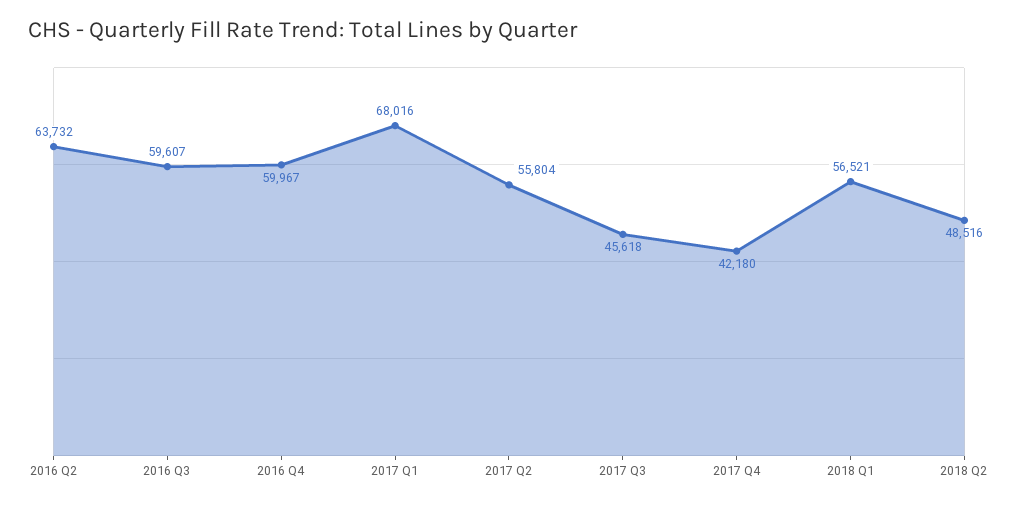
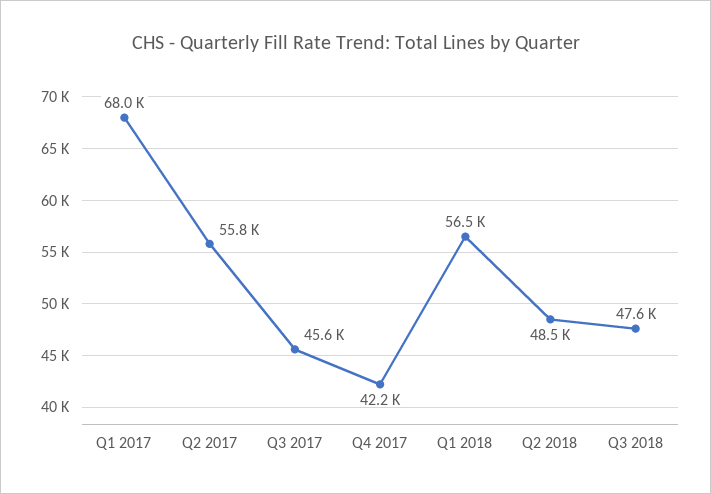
2016 Q2: 63732 -> none
2016 Q3: 59607 -> none
2016 Q4: 59967 -> none
Q3 2018: none -> 47600

